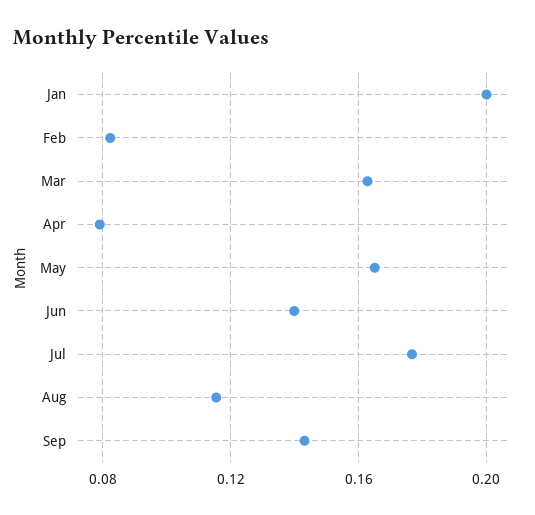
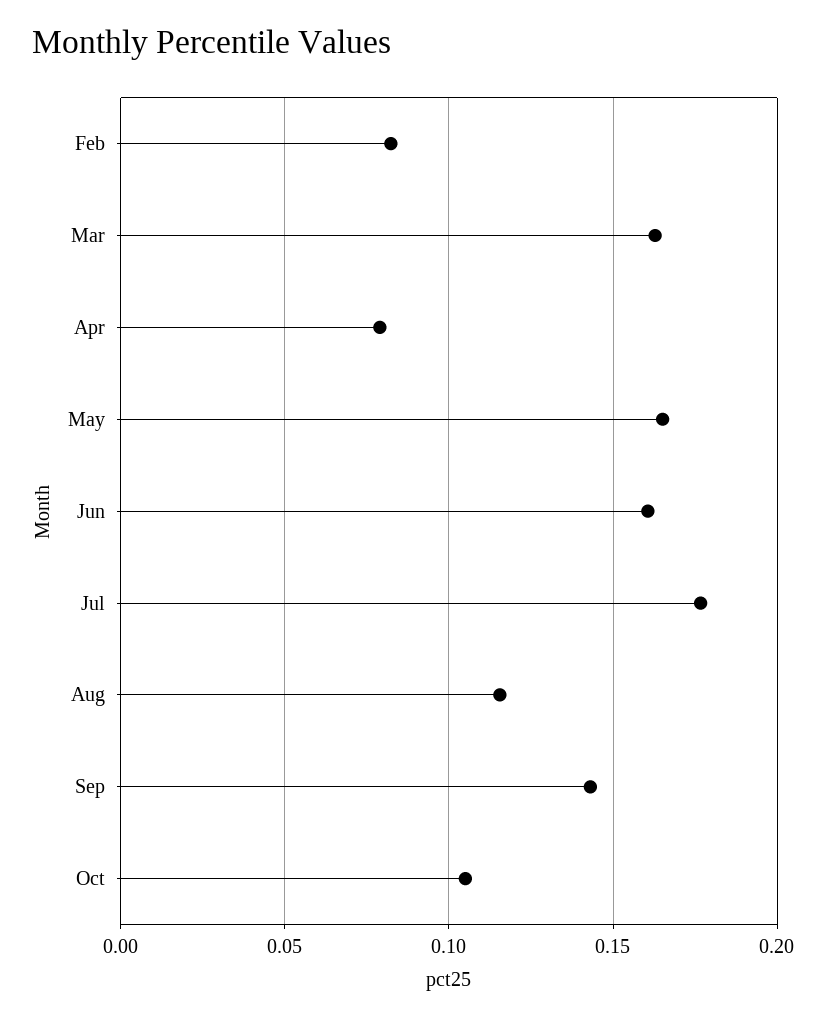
Jan: 0.2 -> none
Jun: 0.14 -> 0.16
Oct: none -> 0.105

